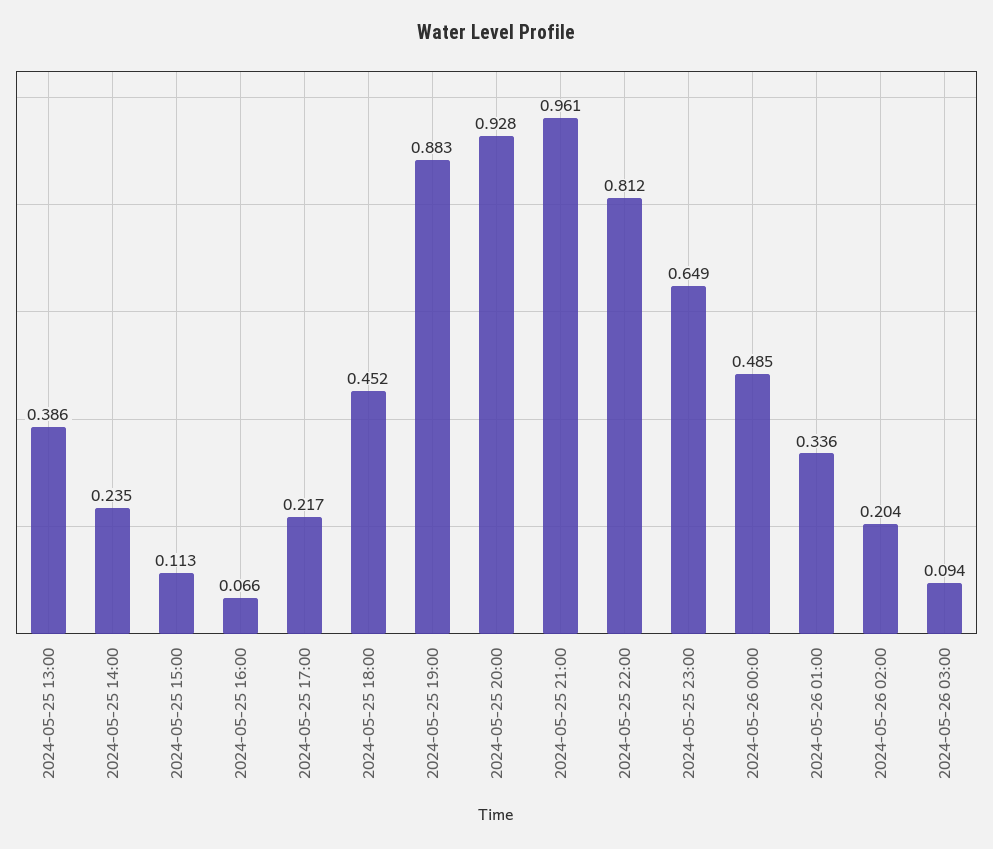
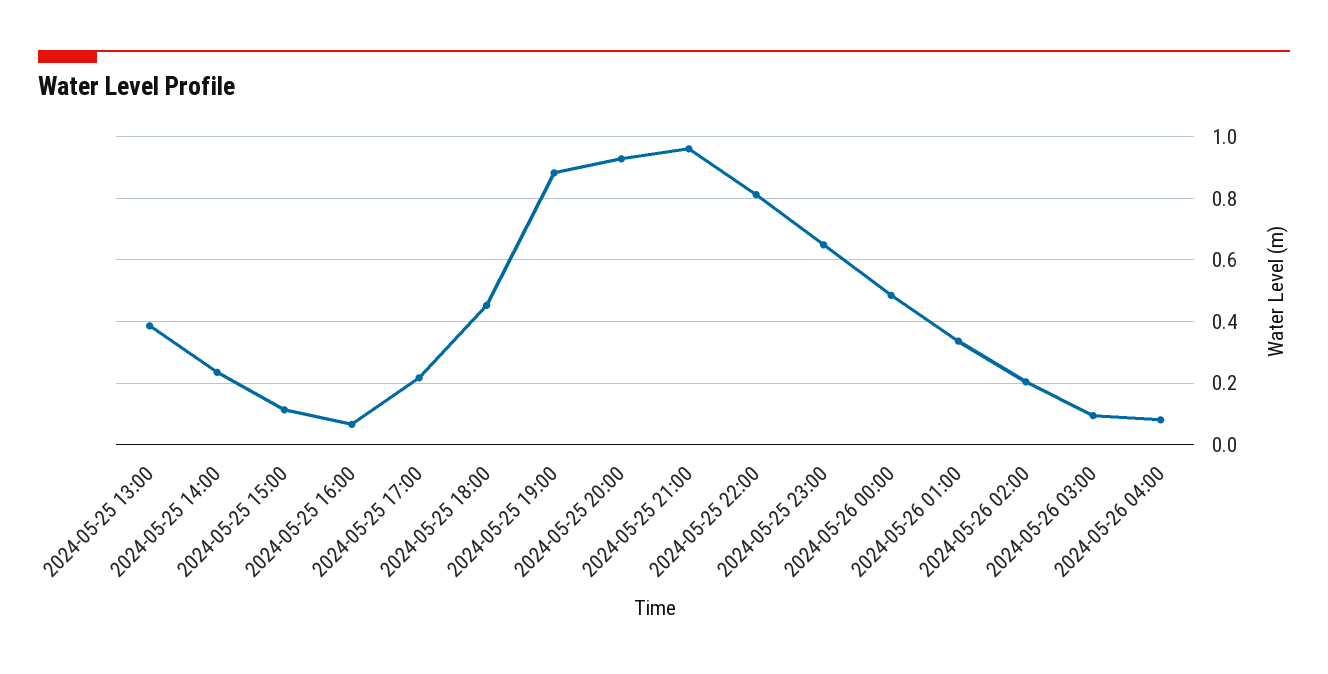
2024-05-26 04:00: none -> 0.08

